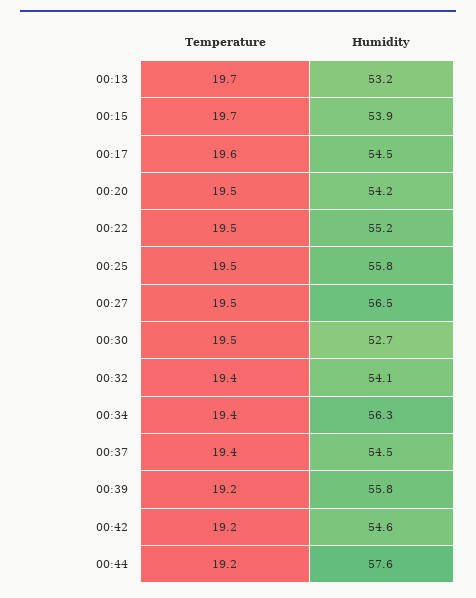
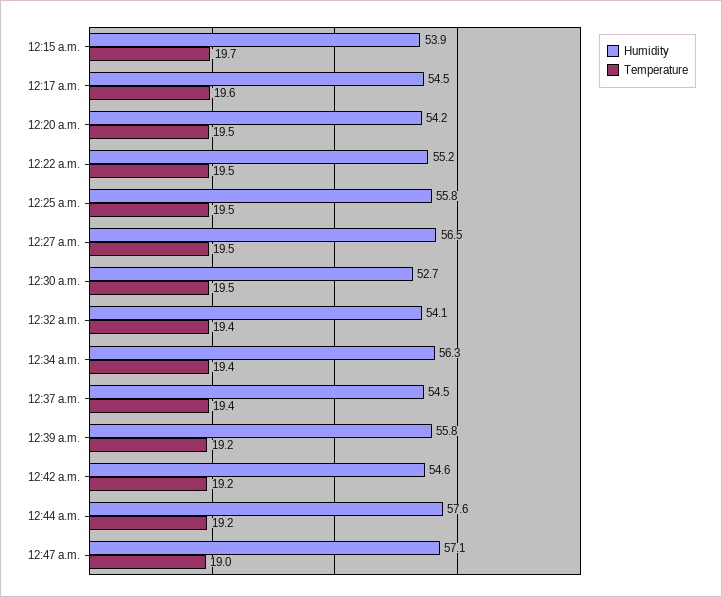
Temperature, 00:13: 19.7 -> none
Humidity, 00:13: 53.2 -> none
Humidity, 12:47 a.m.: none -> 57.1
Temperature, 12:47 a.m.: none -> 19

